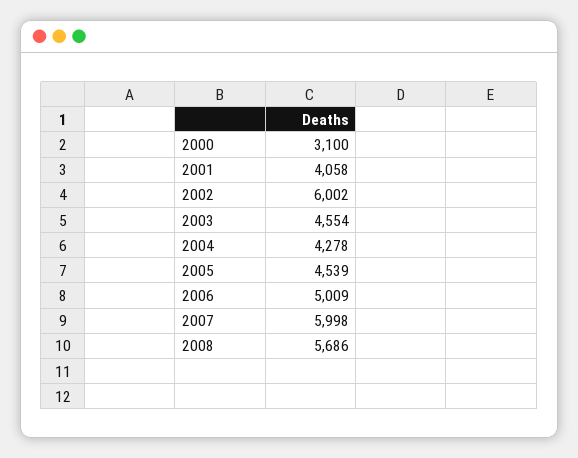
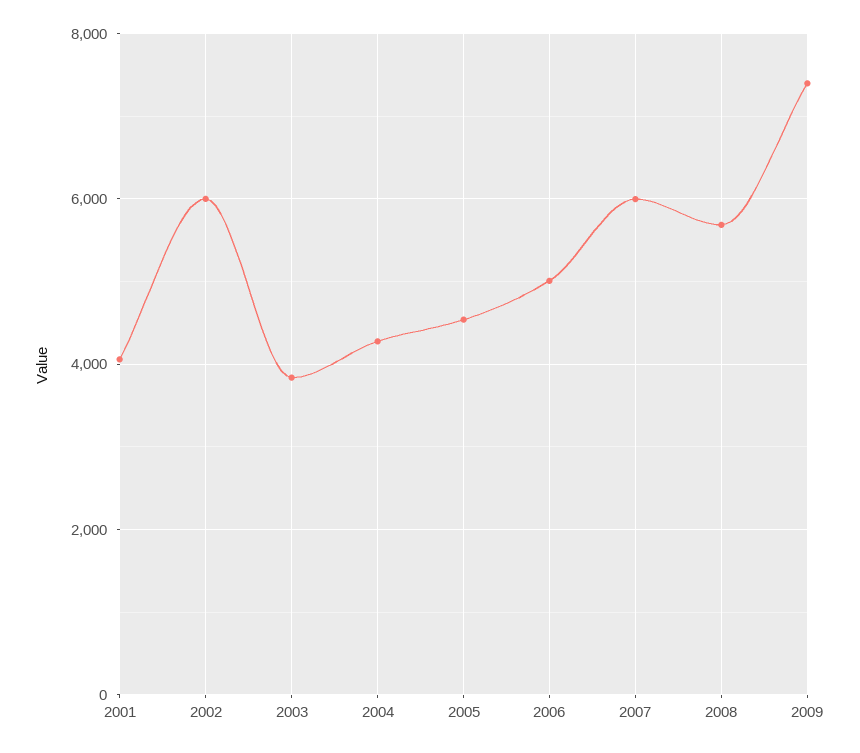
2000: 3100 -> none
2003: 4554 -> 3800
2009: none -> 7400

